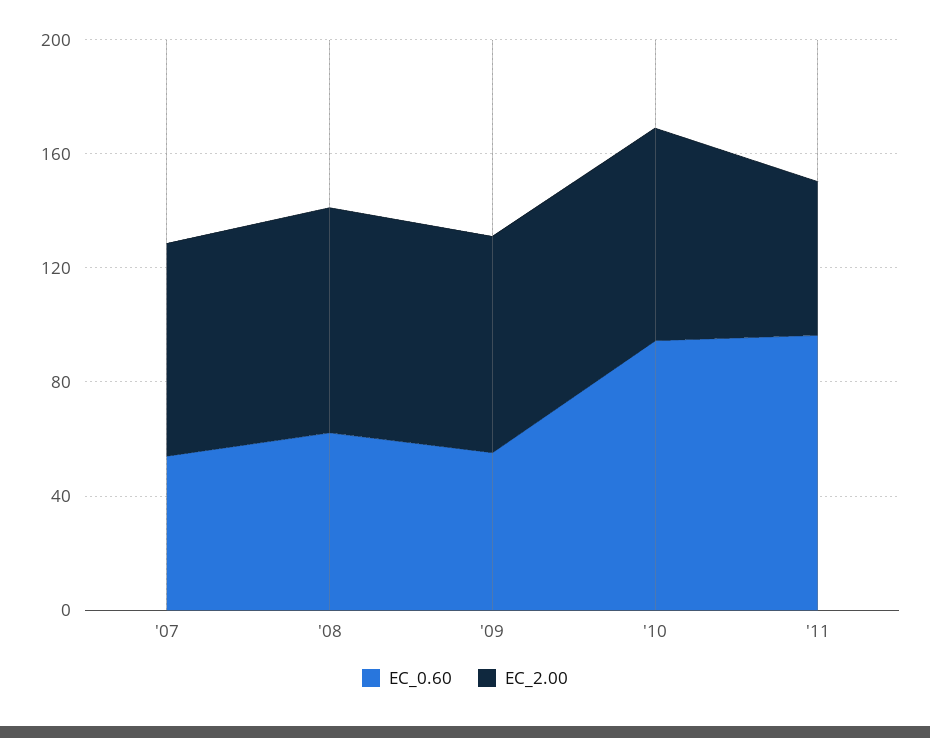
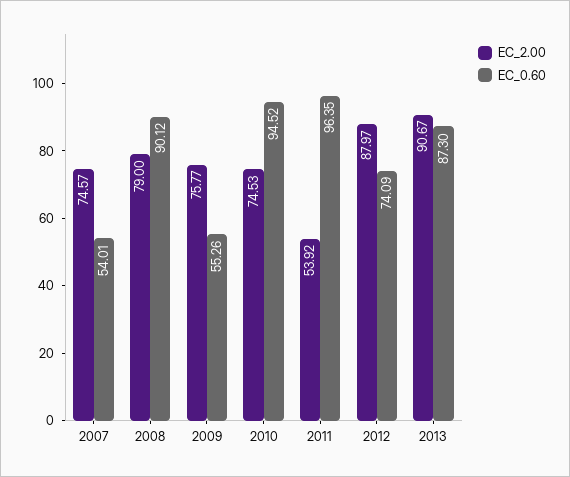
EC_0.60, '08: 60 -> 90.12
EC_2.00, 2012: none -> 87.97
EC_0.60, 2012: none -> 74.09
EC_2.00, 2013: none -> 90.67
EC_0.60, 2013: none -> 87.3

